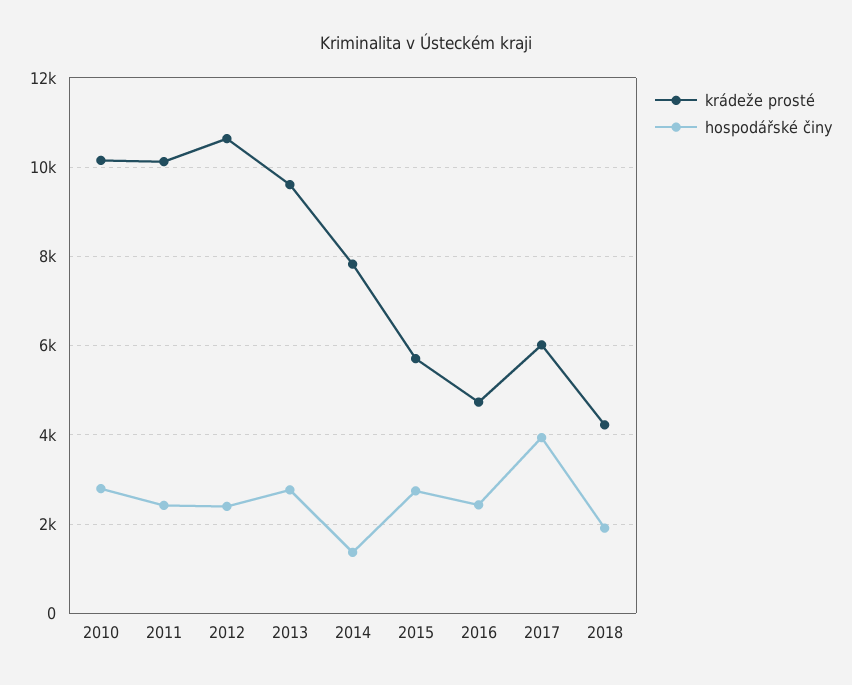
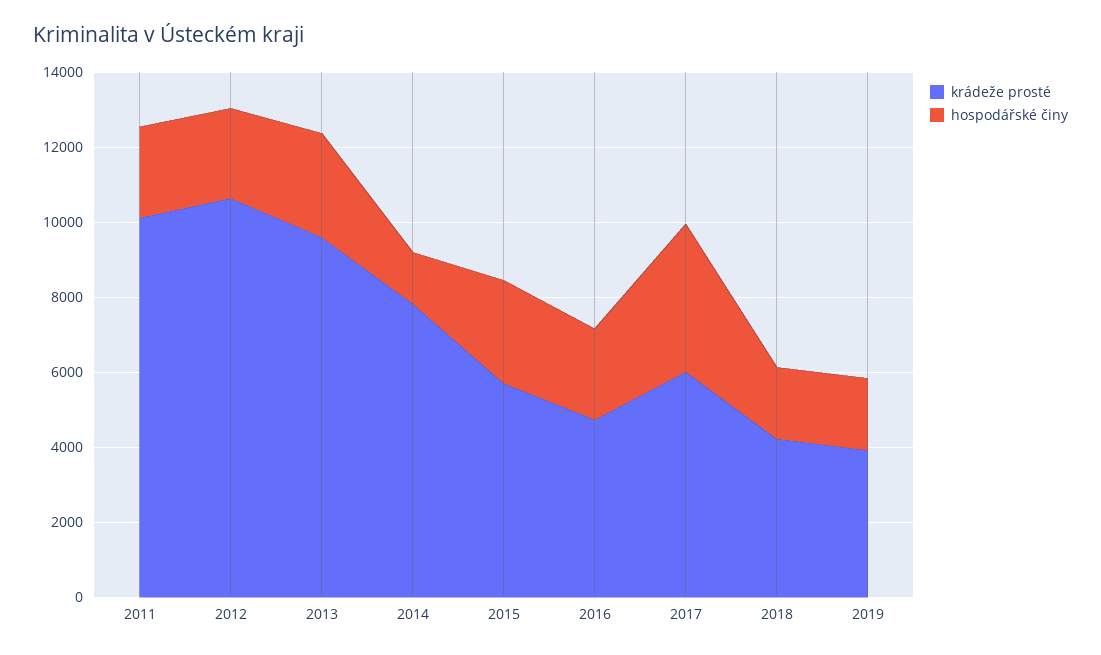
krádeže prosté, 2010: 10200 -> none
hospodářské činy, 2010: 2800 -> none
krádeže prosté, 2019: none -> 4000
hospodářské činy, 2019: none -> 2000

